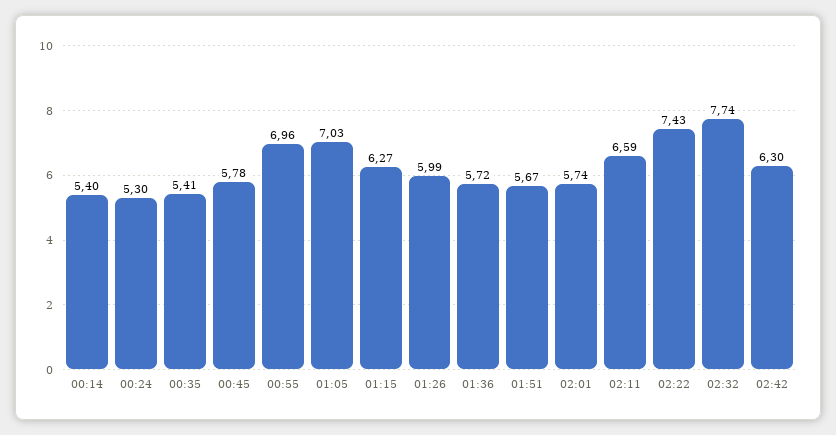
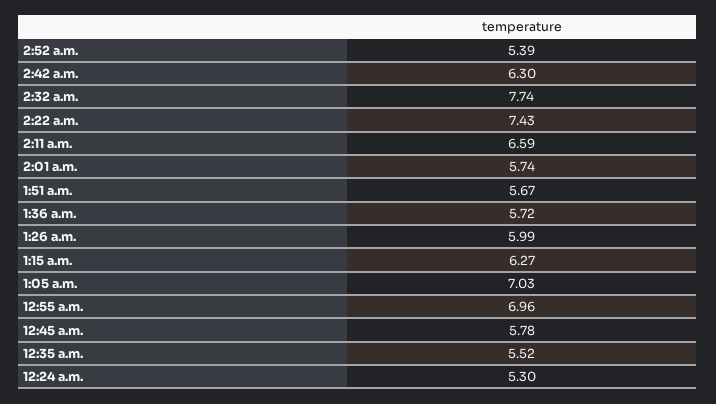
00:14: 5.4 -> none
00:35: 5.41 -> 5.52
2:52 a.m.: none -> 5.39

